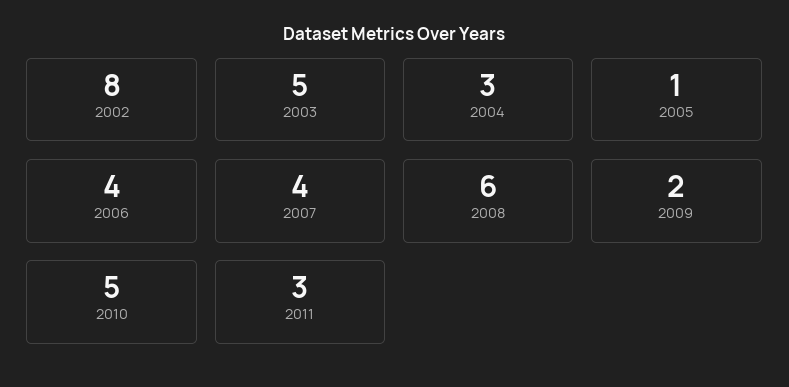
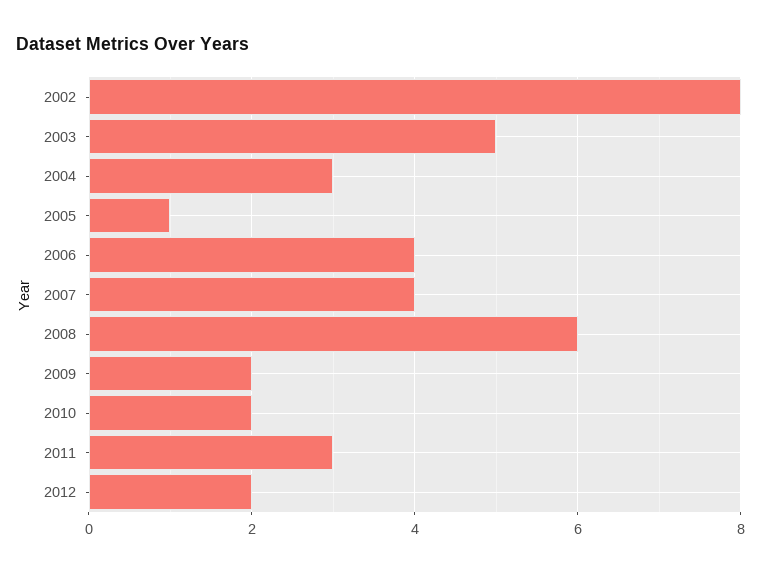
2010: 5 -> 2
2012: none -> 2

